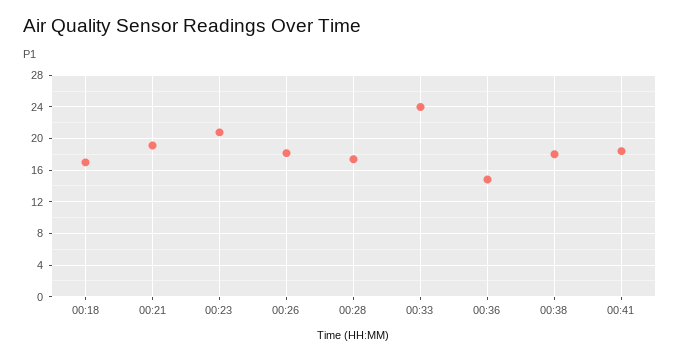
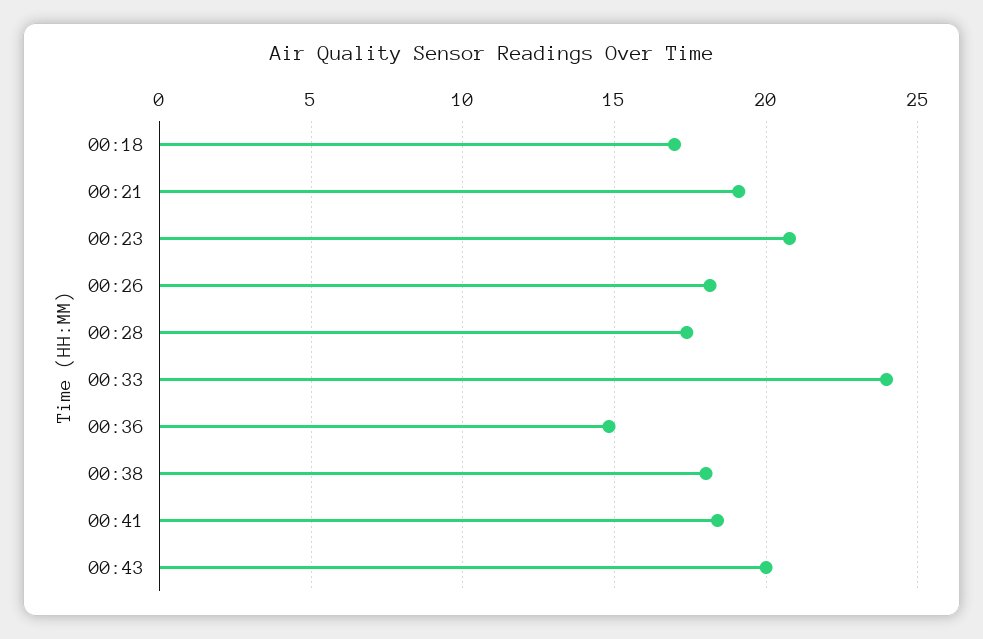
00:43: none -> 20

